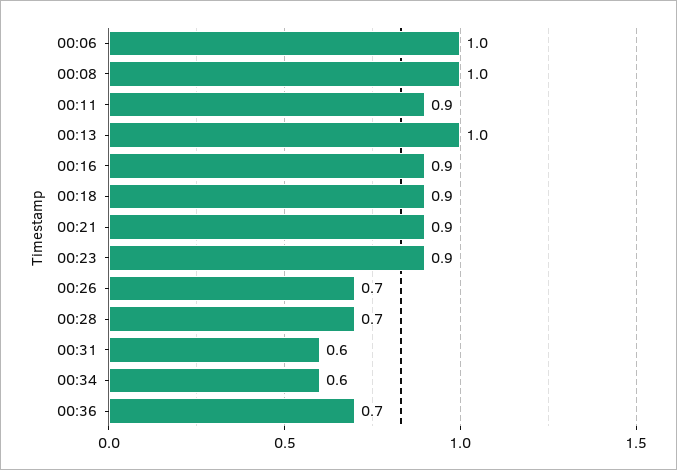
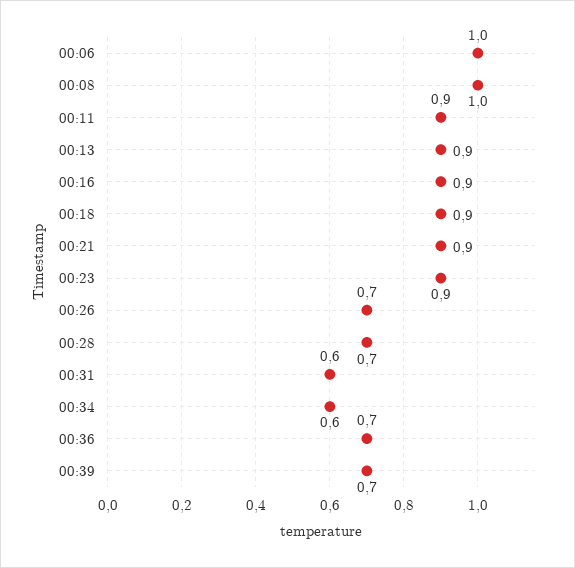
00:13: 1 -> 0.9
00:39: none -> 0.7

